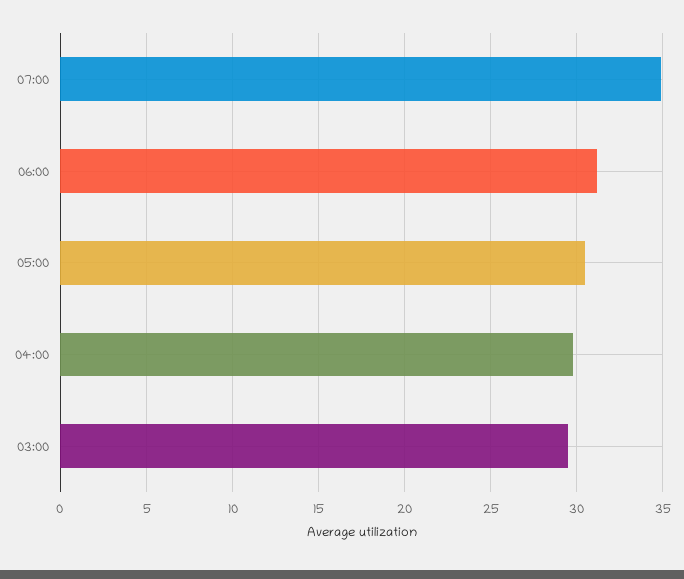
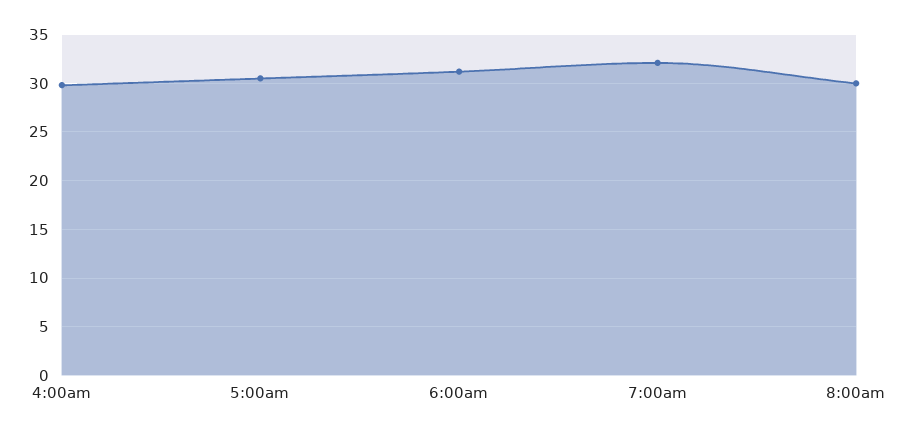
07:00: 35 -> 32
03:00: 29.5 -> none
8:00am: none -> 30

